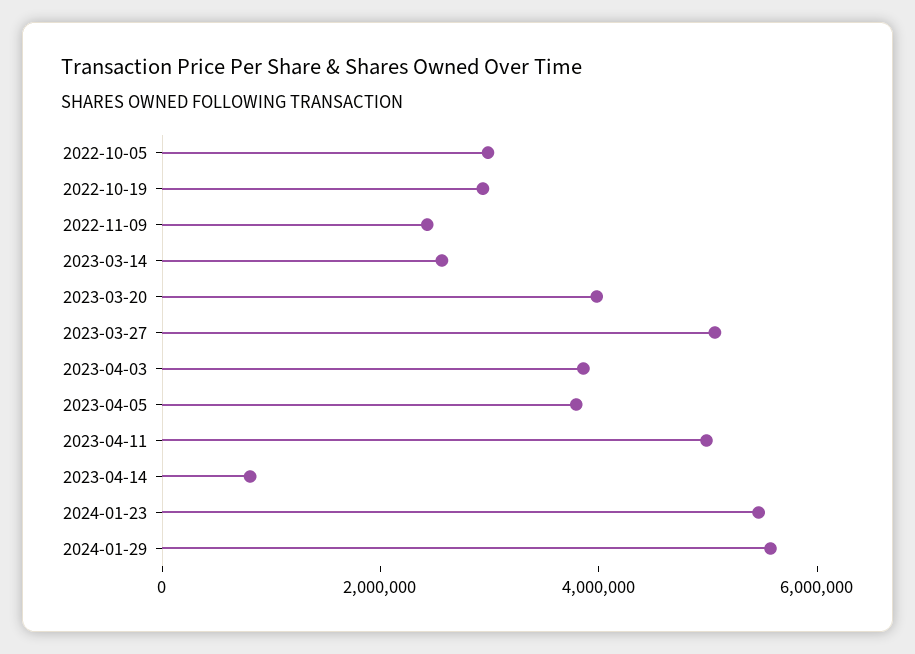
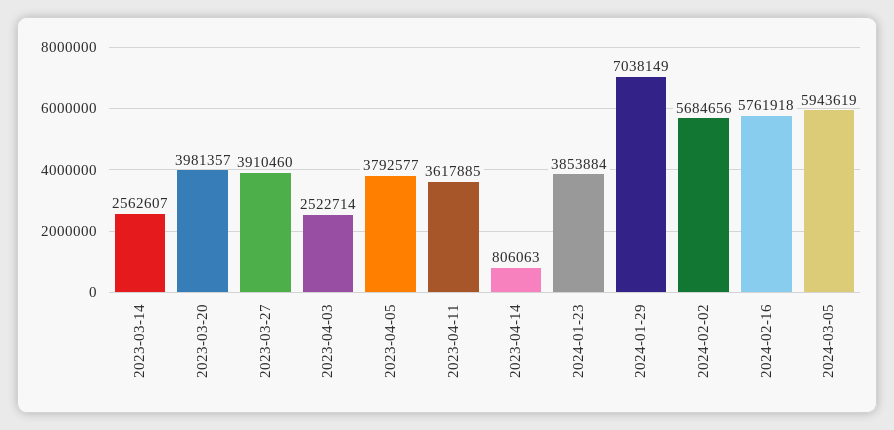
2022-10-05: 3000000 -> none
2022-10-19: 3000000 -> none
2022-11-09: 2500000 -> none
2023-03-27: 5000000 -> 3910460
2023-04-03: 4000000 -> 2522714
2023-04-11: 5000000 -> 3617885
2024-01-23: 5500000 -> 3853884
2024-01-29: 5500000 -> 7038149
2024-02-02: none -> 5684656
2024-02-16: none -> 5761918
2024-03-05: none -> 5943619

